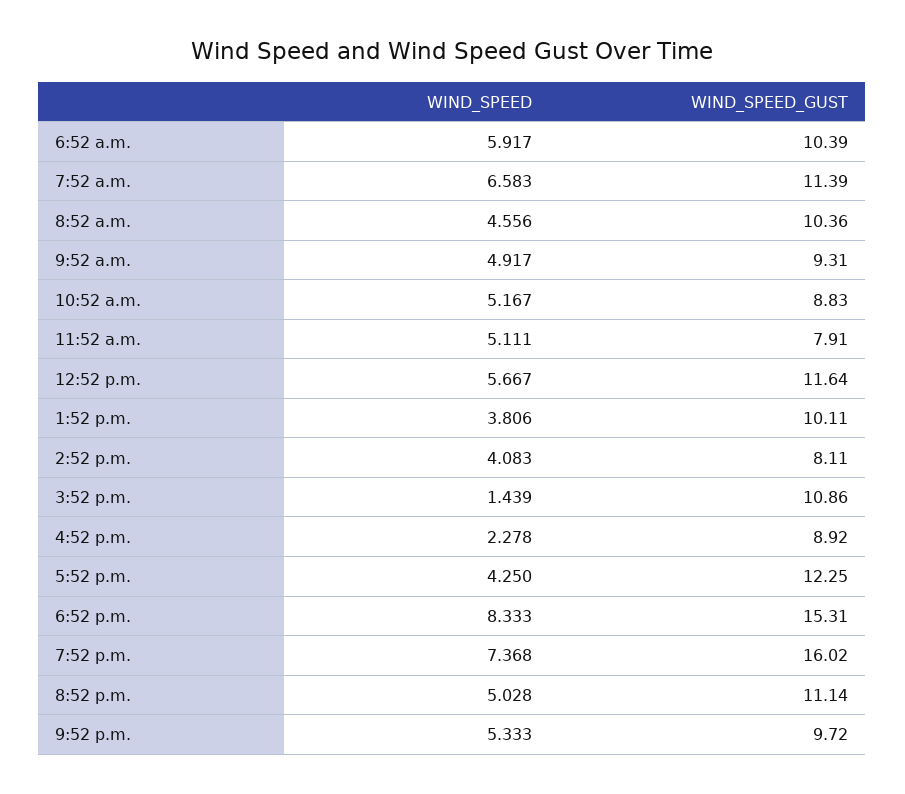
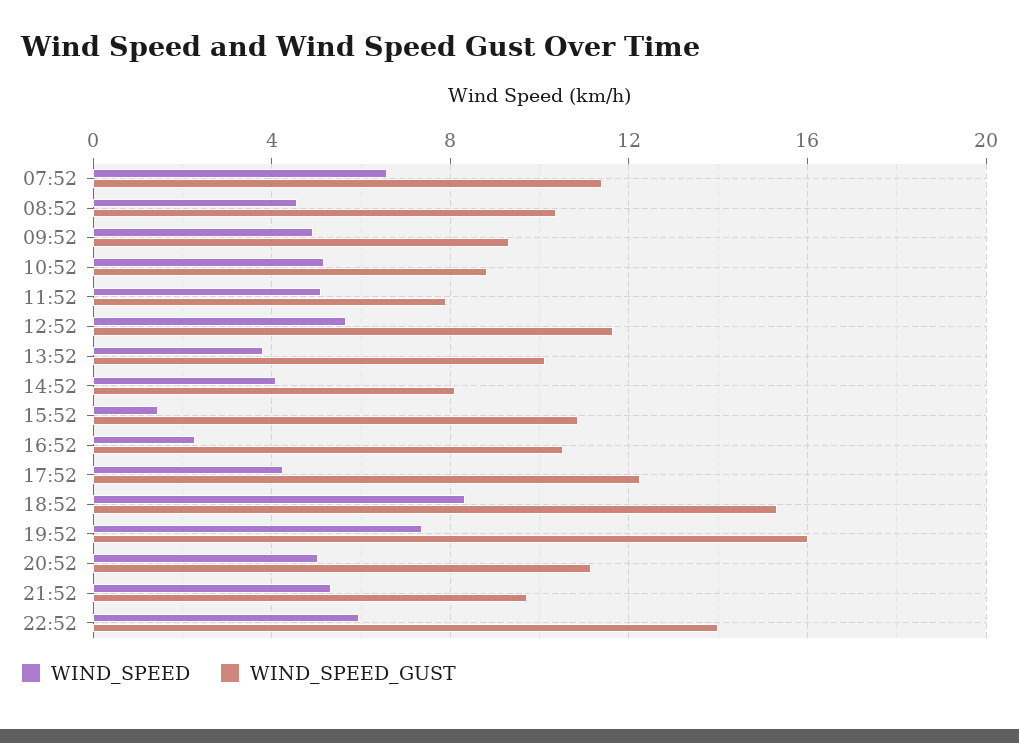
WIND_SPEED, 6:52 a.m.: 5.917 -> none
WIND_SPEED_GUST, 6:52 a.m.: 10.39 -> none
WIND_SPEED_GUST, 4:52 p.m.: 8.92 -> 10.5
WIND_SPEED, 22:52: none -> 6
WIND_SPEED_GUST, 22:52: none -> 14

